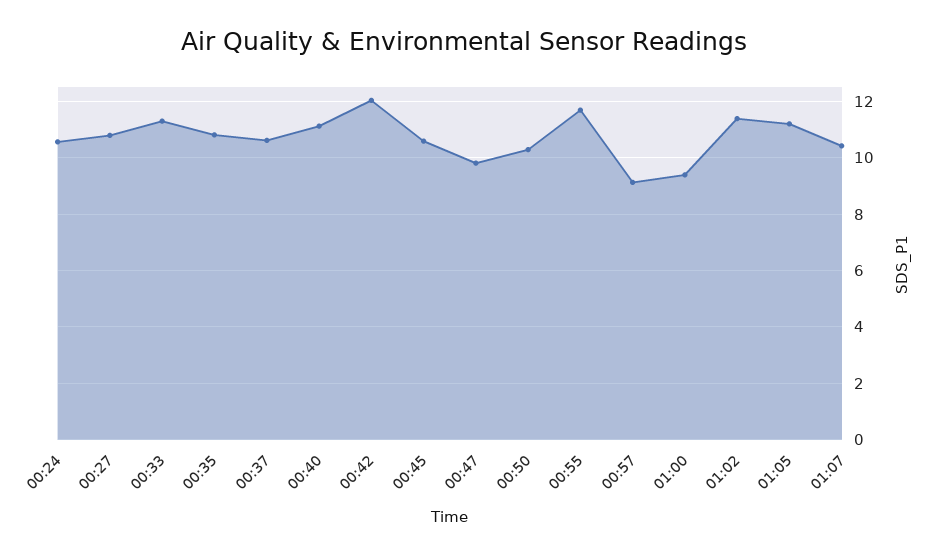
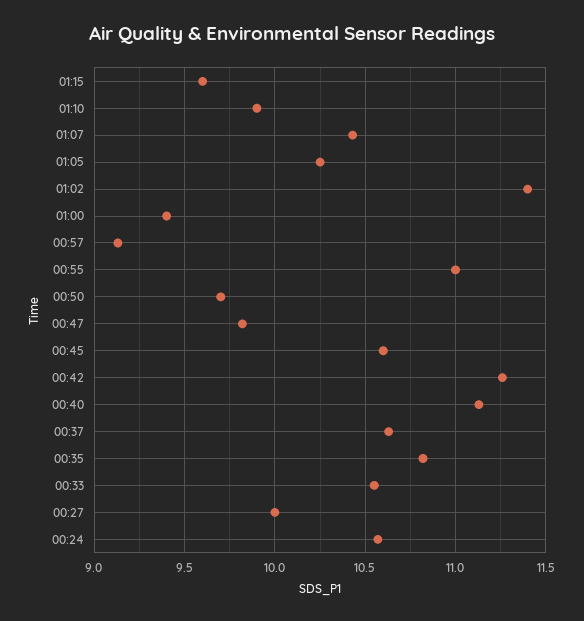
00:27: 10.75 -> 10
00:33: 11.25 -> 10.55
00:42: 12 -> 11.25
00:50: 10.25 -> 9.7
00:55: 11.75 -> 11
01:05: 11.25 -> 10.25
01:15: none -> 9.6
01:10: none -> 9.9

